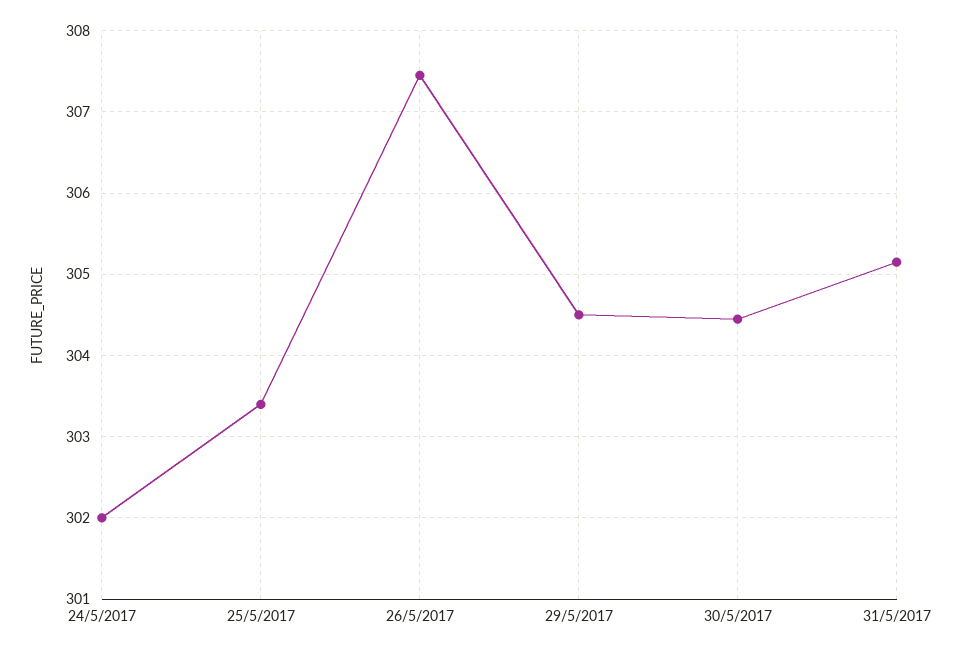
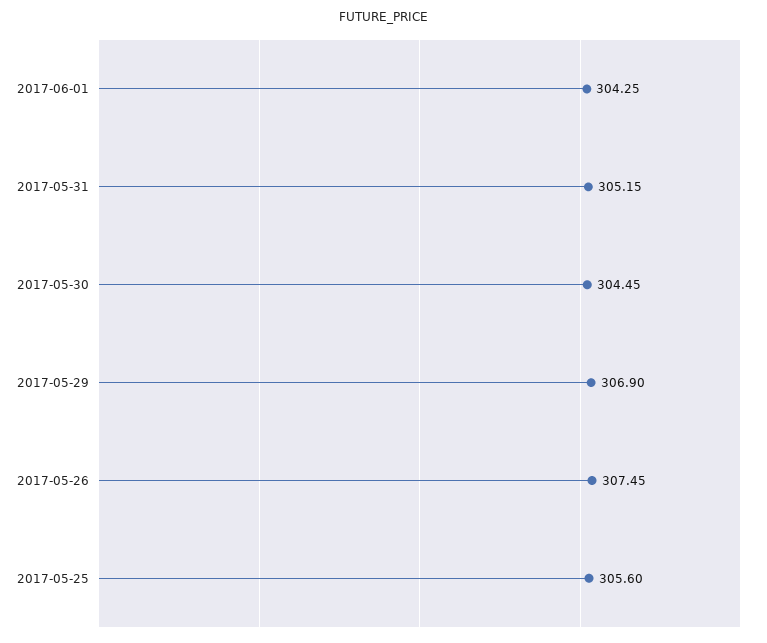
24/5/2017: 302 -> none
25/5/2017: 303.4 -> 305.6
29/5/2017: 304.5 -> 306.9
2017-06-01: none -> 304.25

